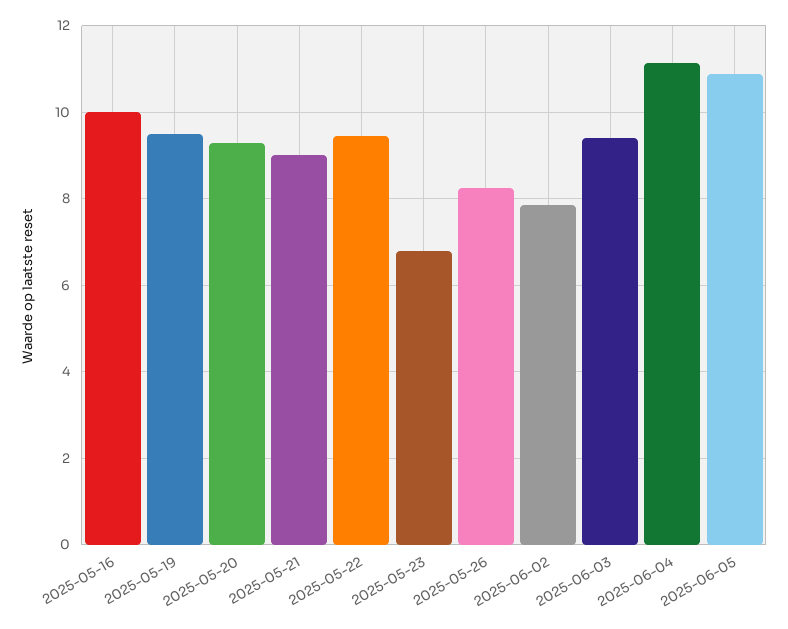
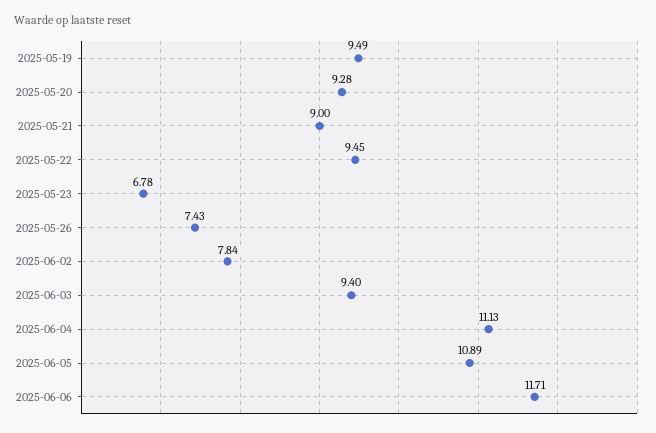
2025-05-16: 10 -> none
2025-05-26: 8.2 -> 7.43
2025-06-06: none -> 11.71

